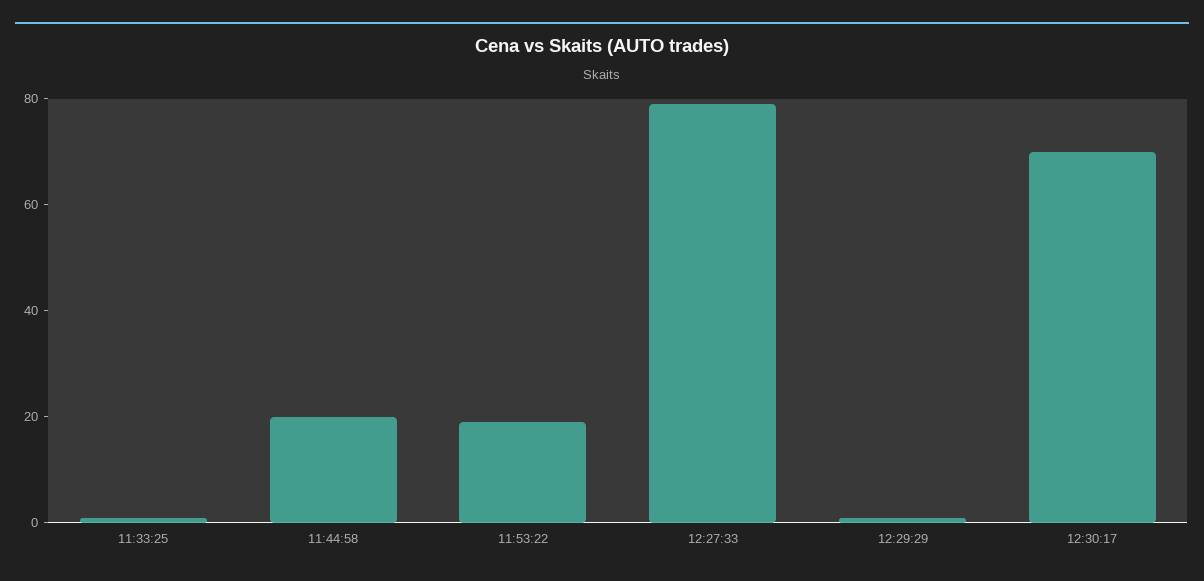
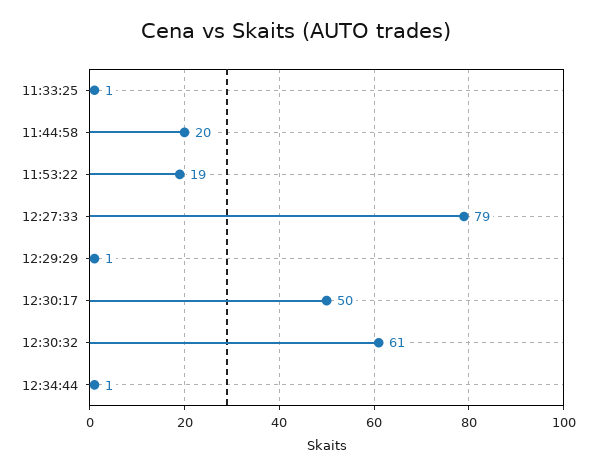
12:30:17: 70 -> 50
12:30:32: none -> 61
12:34:44: none -> 1

